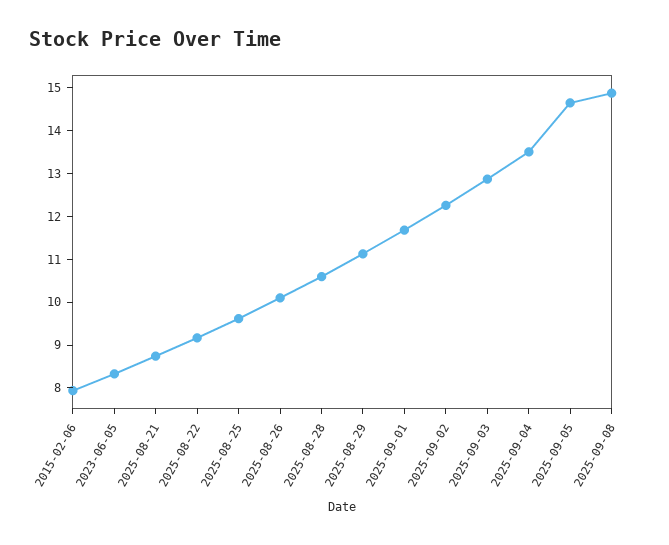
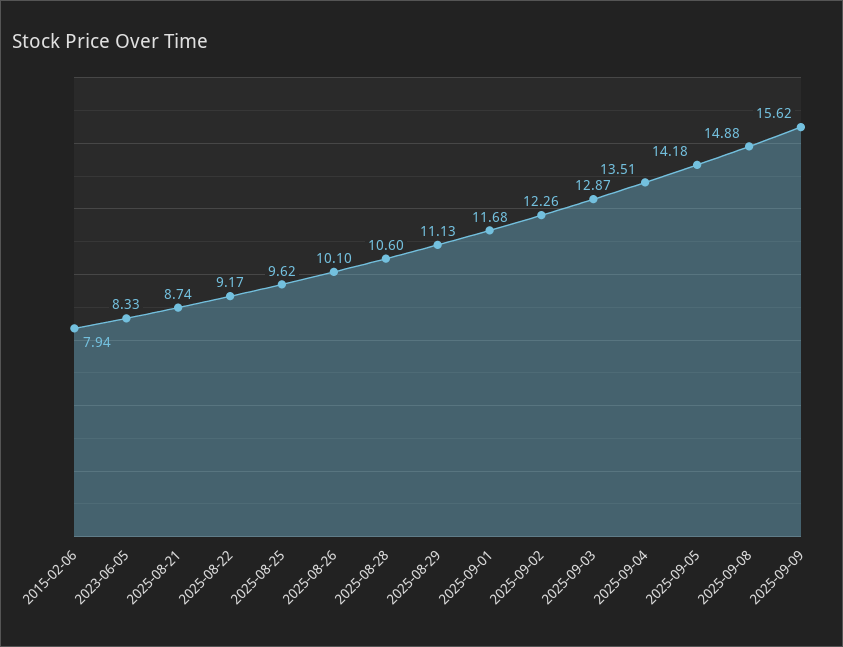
2025-09-05: 14.6 -> 14.18
2025-09-09: none -> 15.62

